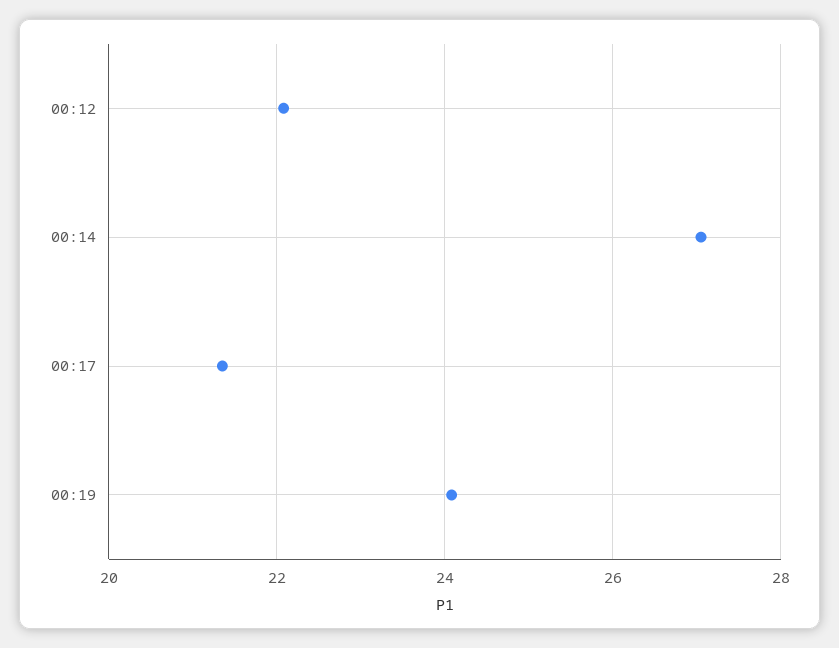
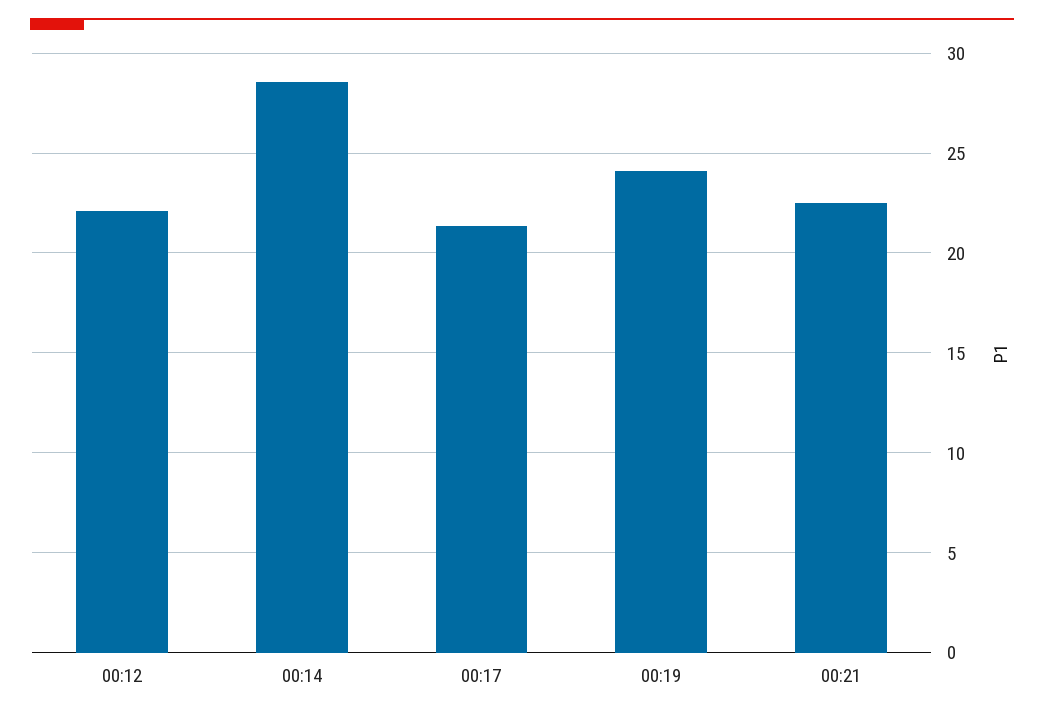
00:14: 27 -> 28.5
00:21: none -> 22.5

